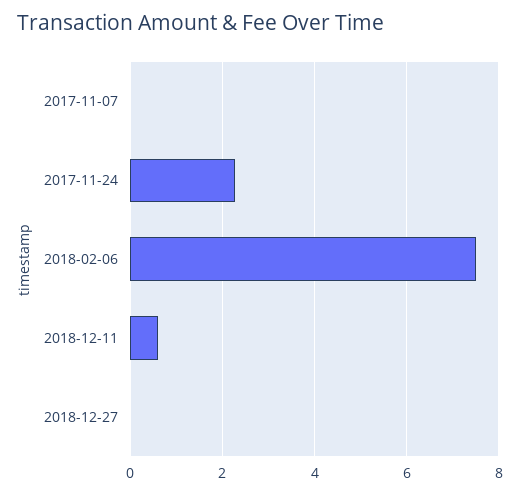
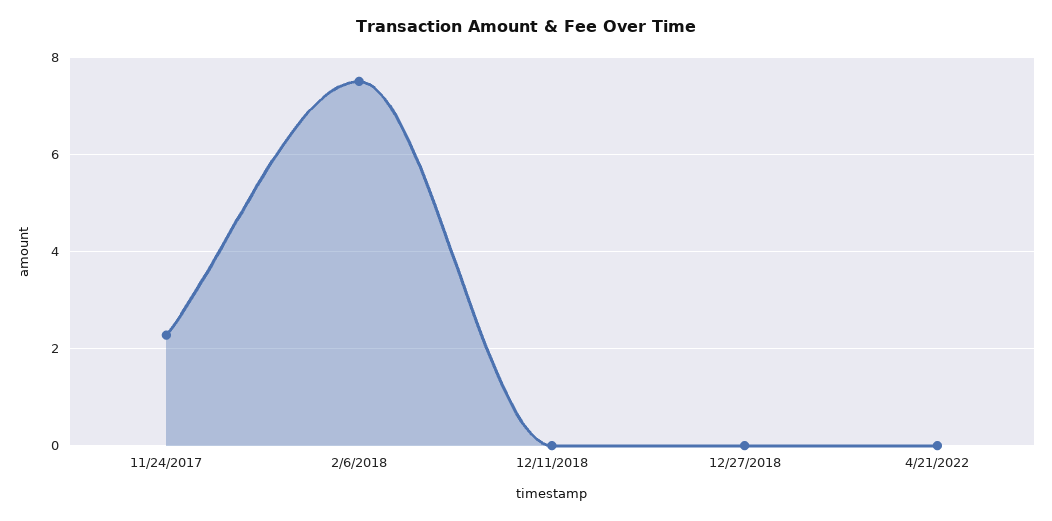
2017-11-07: 0 -> none
2018-12-11: 0.6 -> 0
4/21/2022: none -> 0

